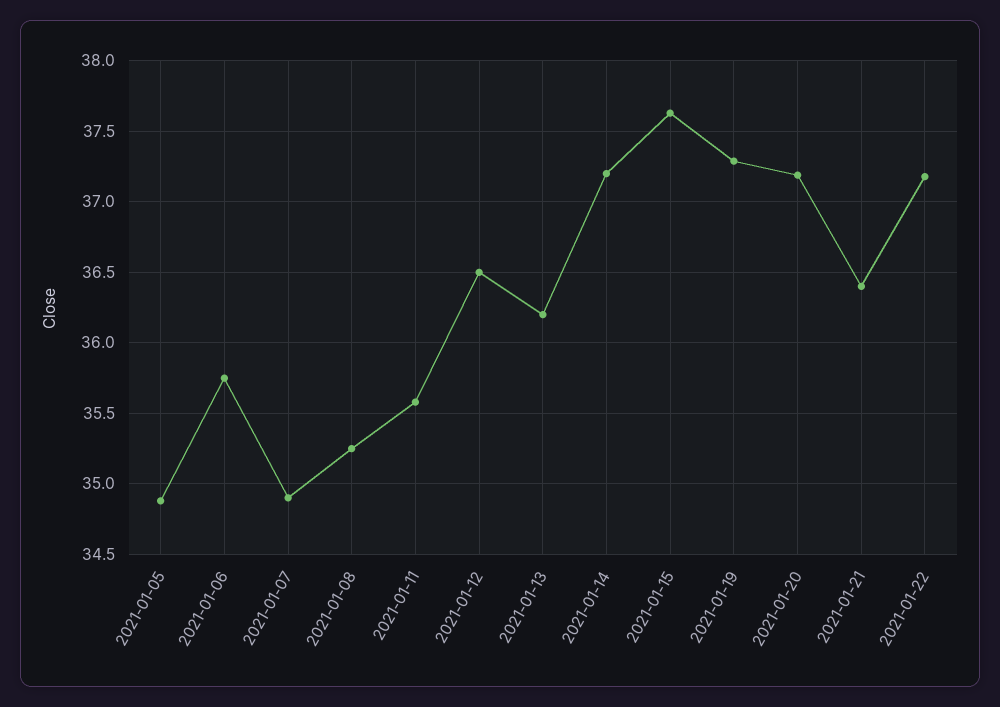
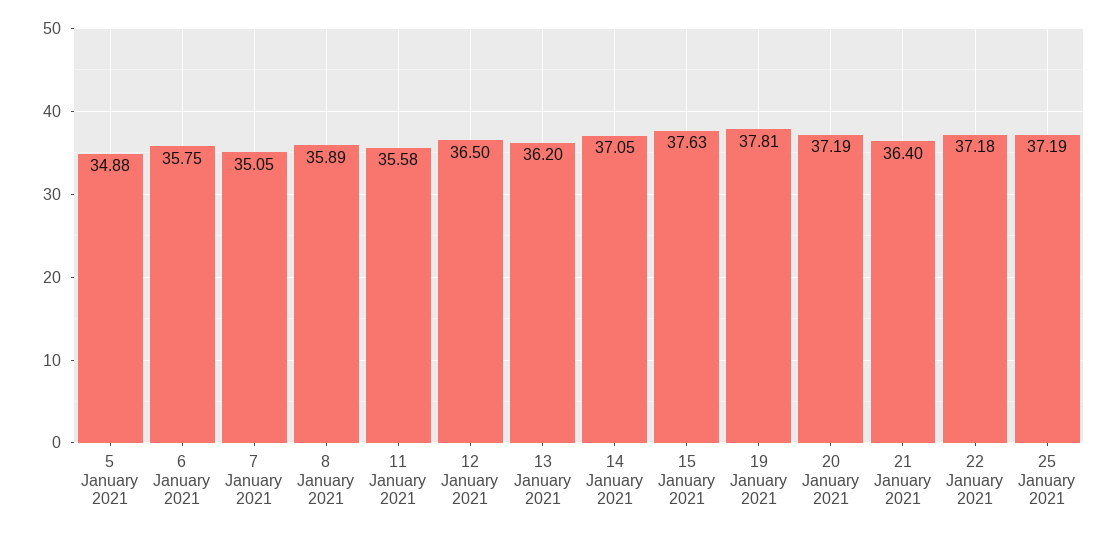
2021-01-07: 34.9 -> 35.05
2021-01-08: 35.25 -> 35.89
2021-01-14: 37.2 -> 37.05
2021-01-19: 37.3 -> 37.81
25 January 2021: none -> 37.19

